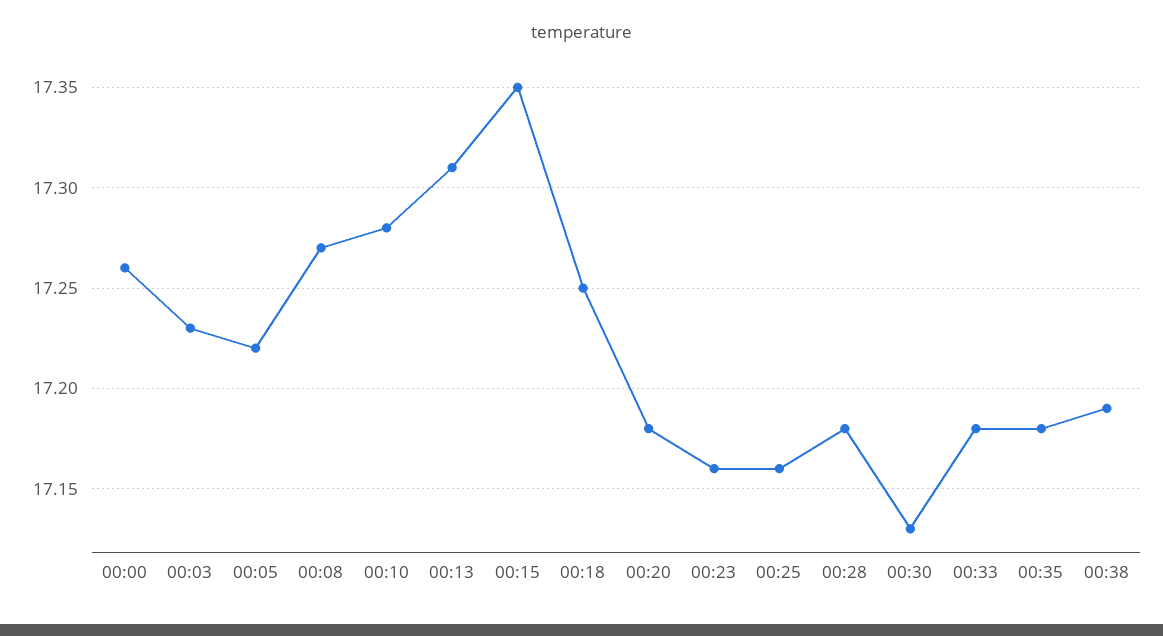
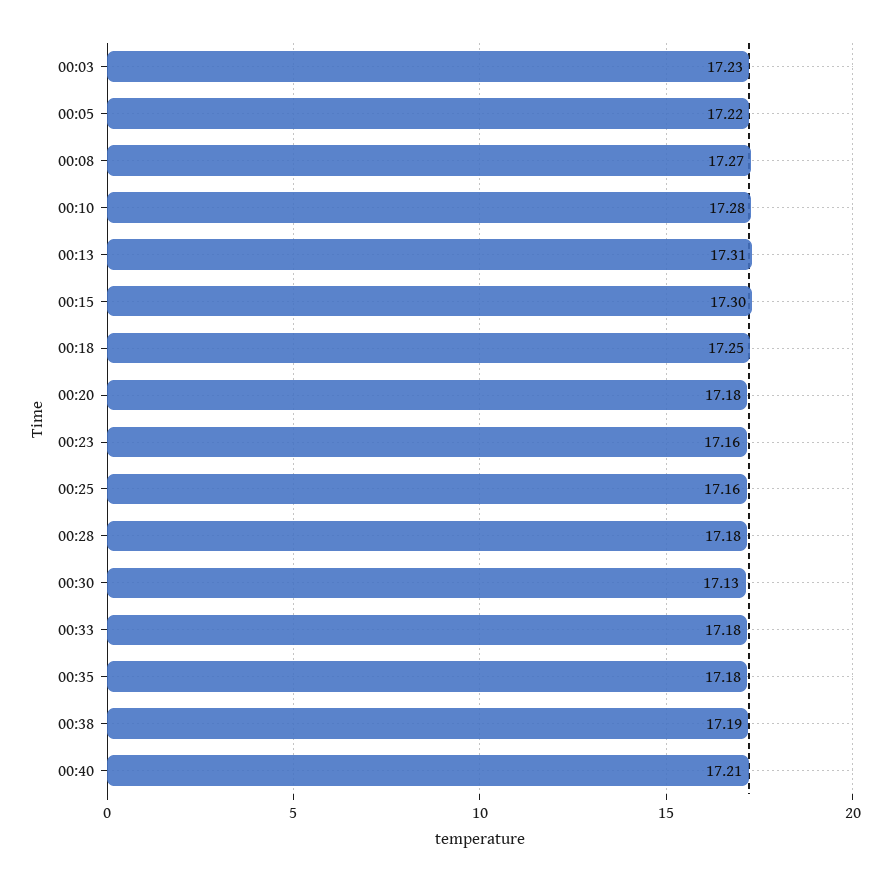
00:00: 17.26 -> none
00:15: 17.35 -> 17.3
00:40: none -> 17.21

